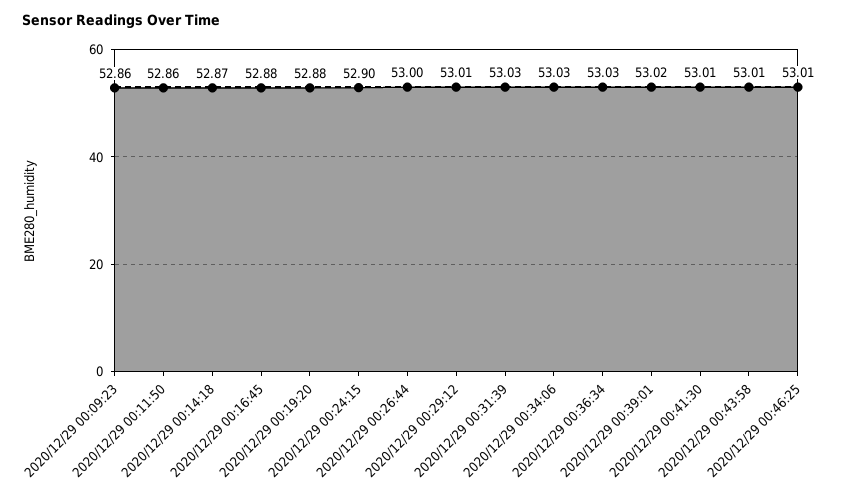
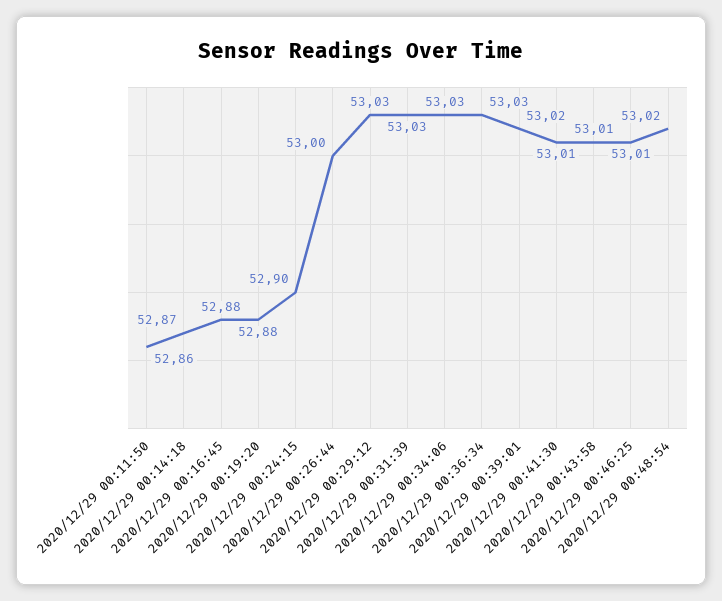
2020/12/29 00:09:23: 52.86 -> none
2020/12/29 00:29:12: 53.01 -> 53.03
2020/12/29 00:48:54: none -> 53.02

